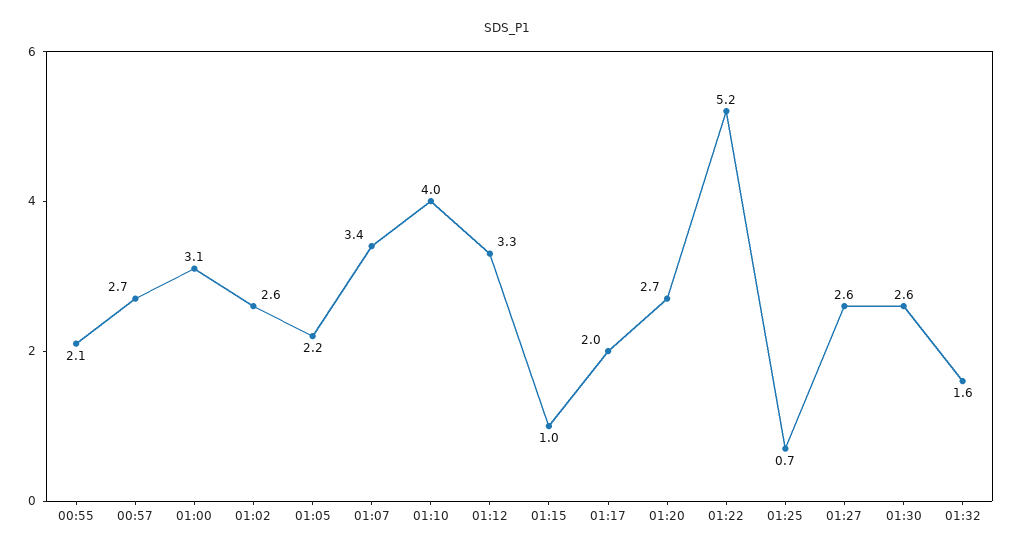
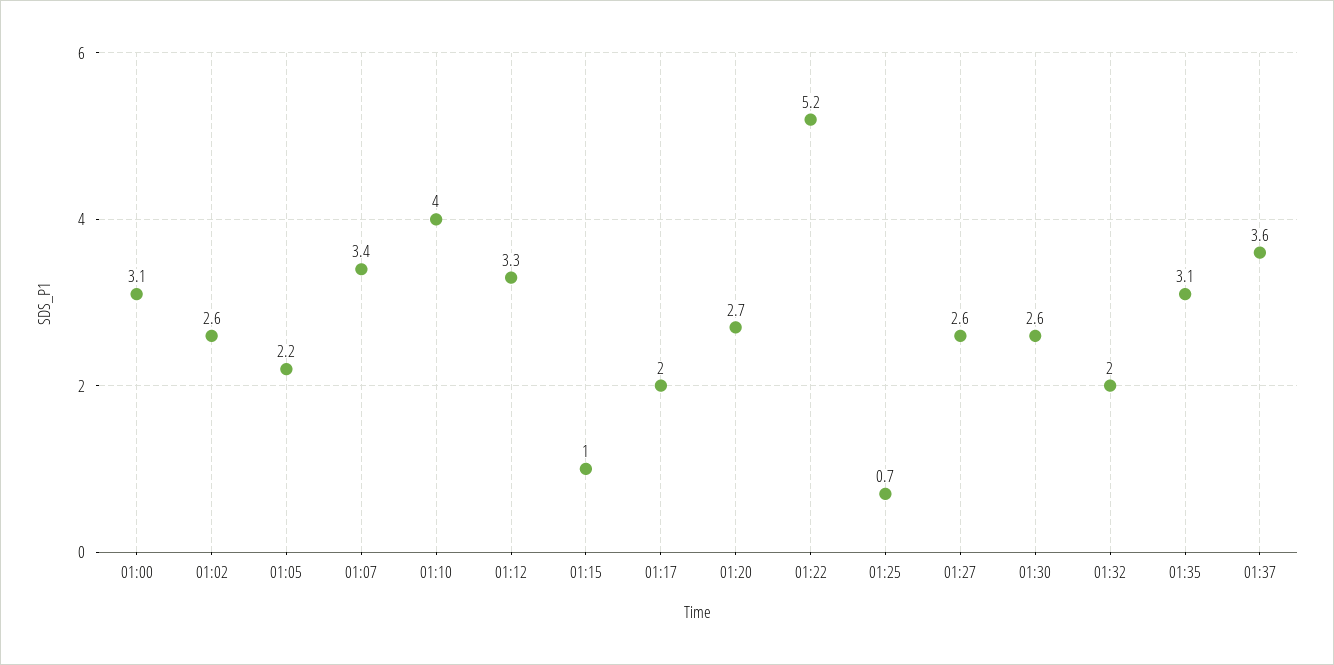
00:55: 2.1 -> none
00:57: 2.7 -> none
01:32: 1.6 -> 2
01:35: none -> 3.1
01:37: none -> 3.6

